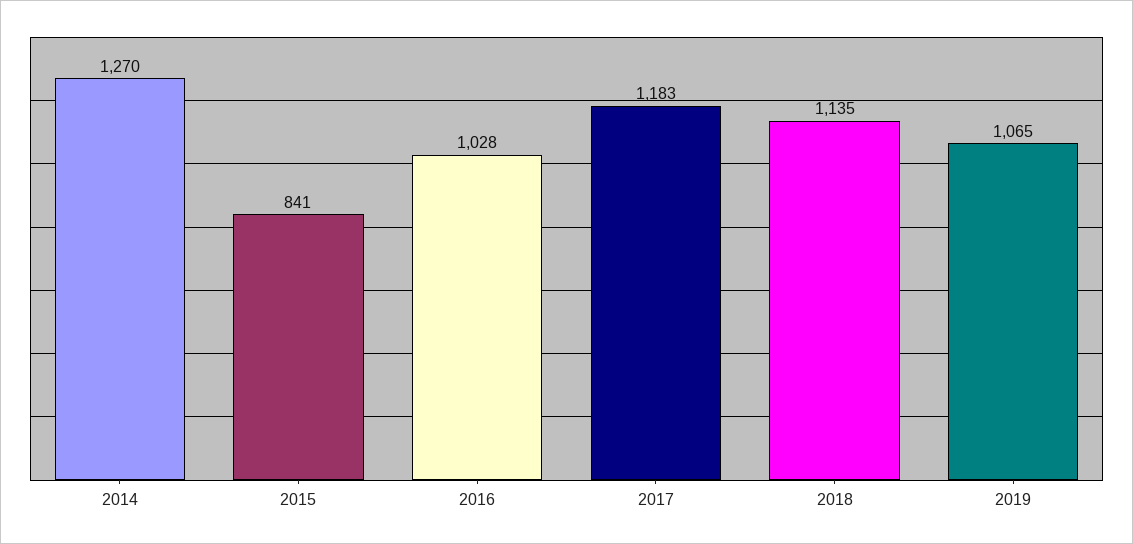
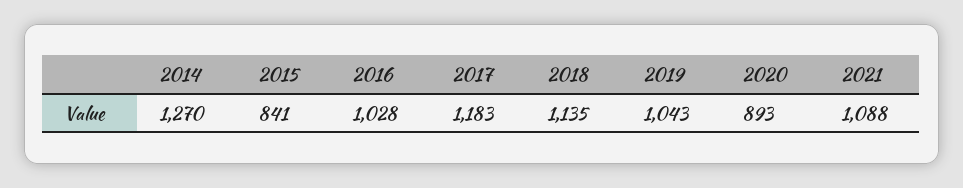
2019: 1065 -> 1043
2020: none -> 893
2021: none -> 1088

